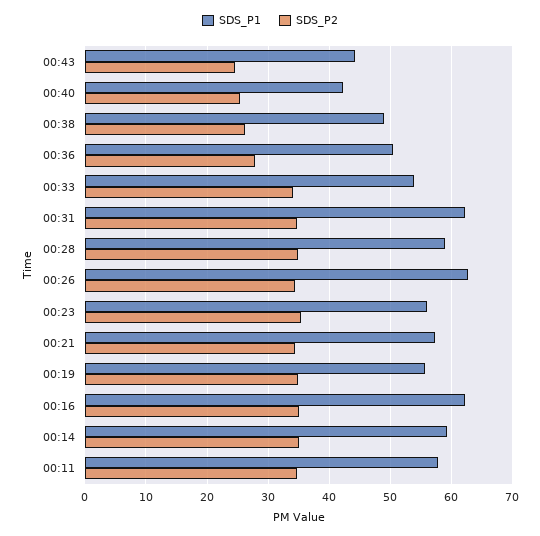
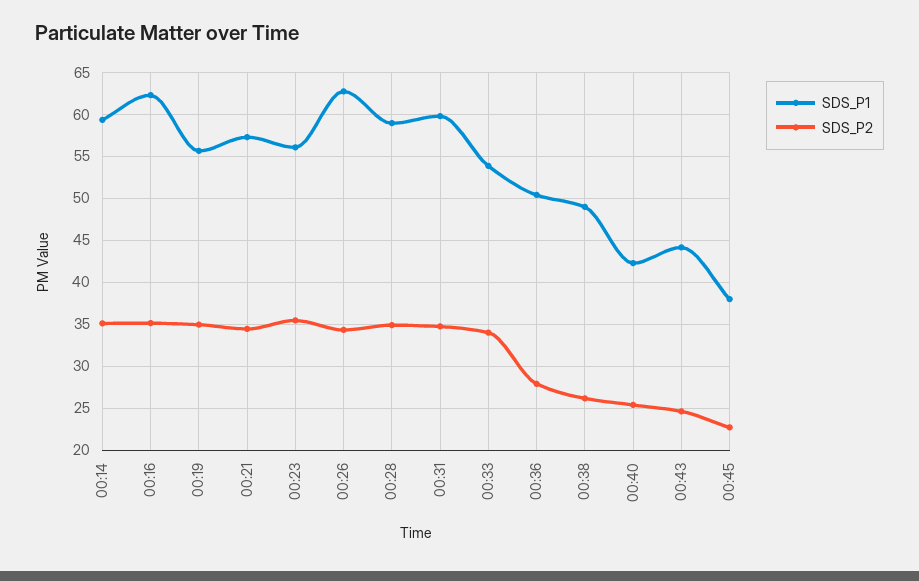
SDS_P1, 00:31: 62 -> 60
SDS_P1, 00:11: 58 -> none
SDS_P2, 00:11: 35 -> none
SDS_P1, 00:45: none -> 38
SDS_P2, 00:45: none -> 23

